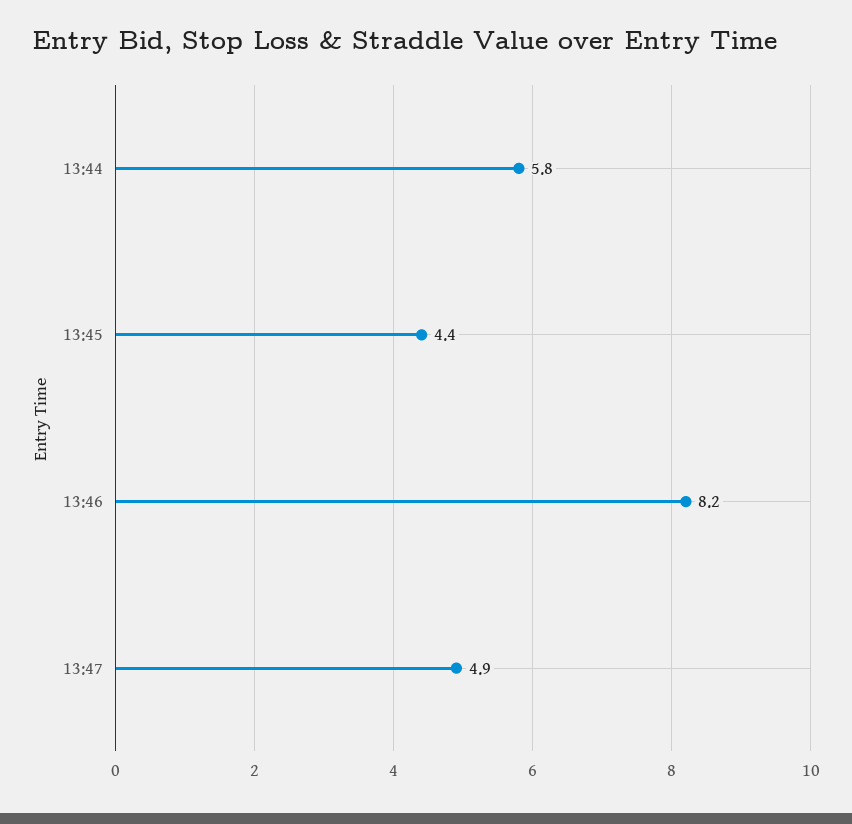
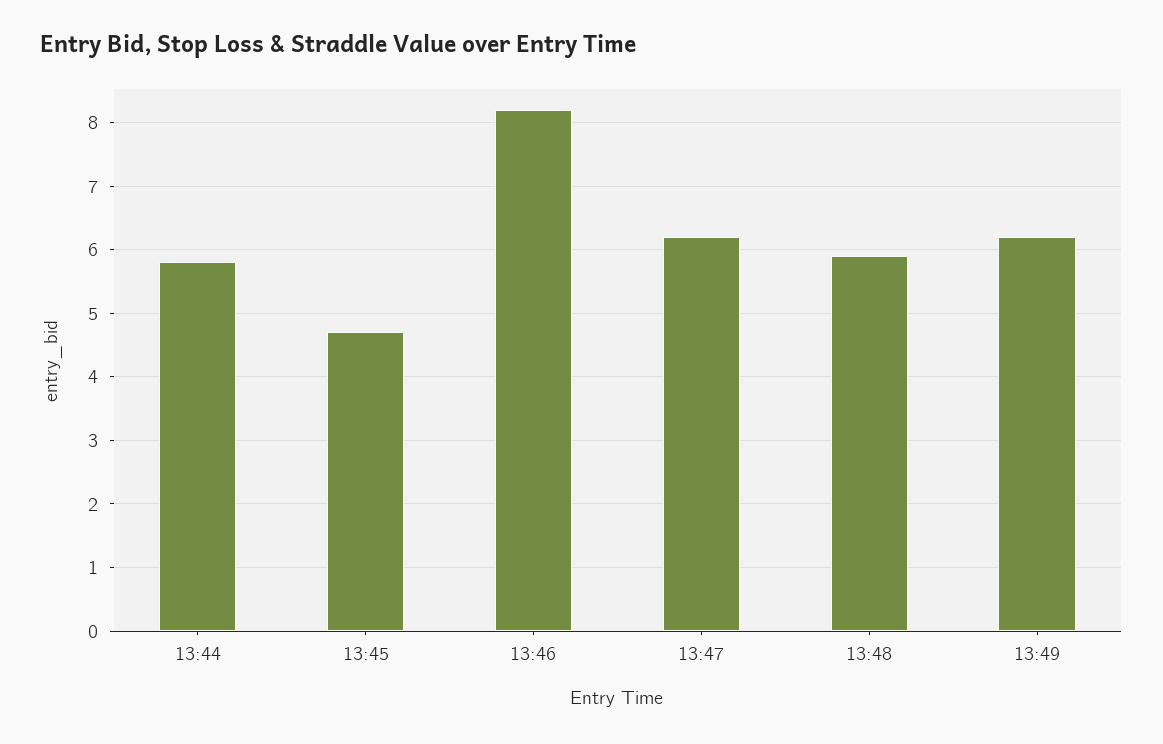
13:45: 4.4 -> 4.7
13:47: 4.9 -> 6.2
13:48: none -> 5.9
13:49: none -> 6.2

